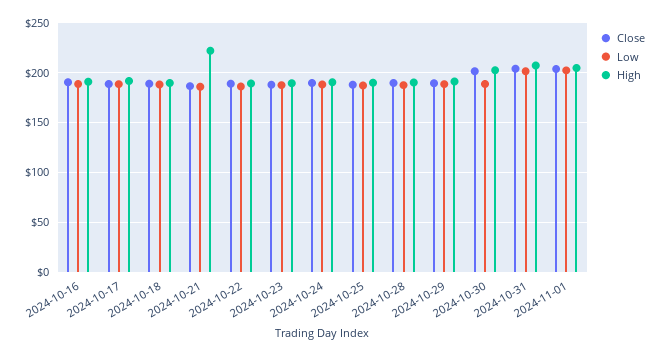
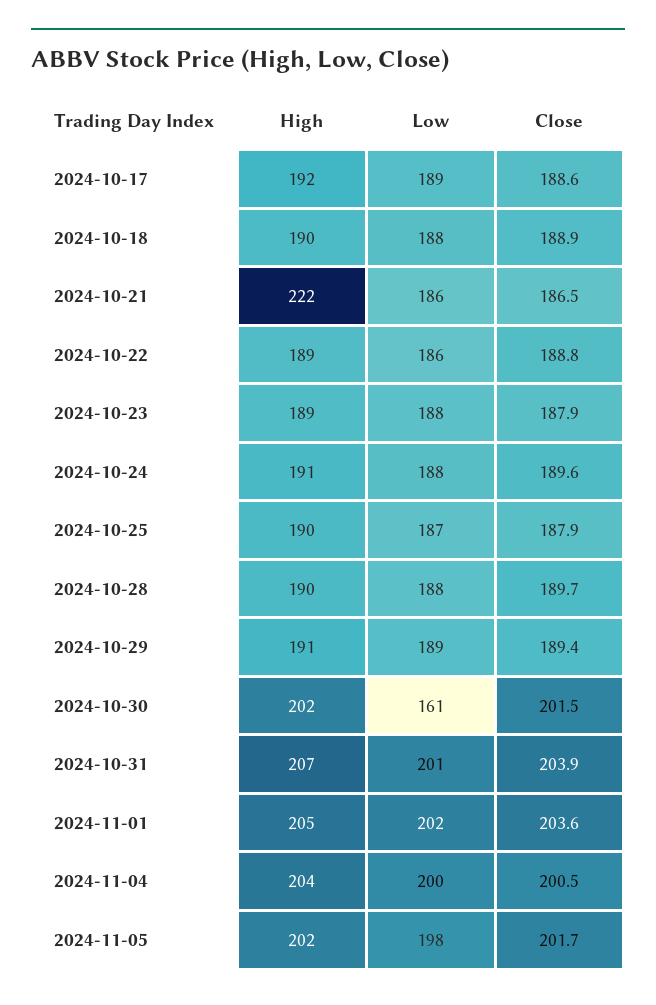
Close, 2024-10-16: 190 -> none
Low, 2024-10-16: 190 -> none
High, 2024-10-16: 190 -> none
Low, 2024-10-30: 190 -> 161
High, 2024-11-04: none -> 204
Low, 2024-11-04: none -> 200
Close, 2024-11-04: none -> 200.5
High, 2024-11-05: none -> 202
Low, 2024-11-05: none -> 198
Close, 2024-11-05: none -> 201.7

